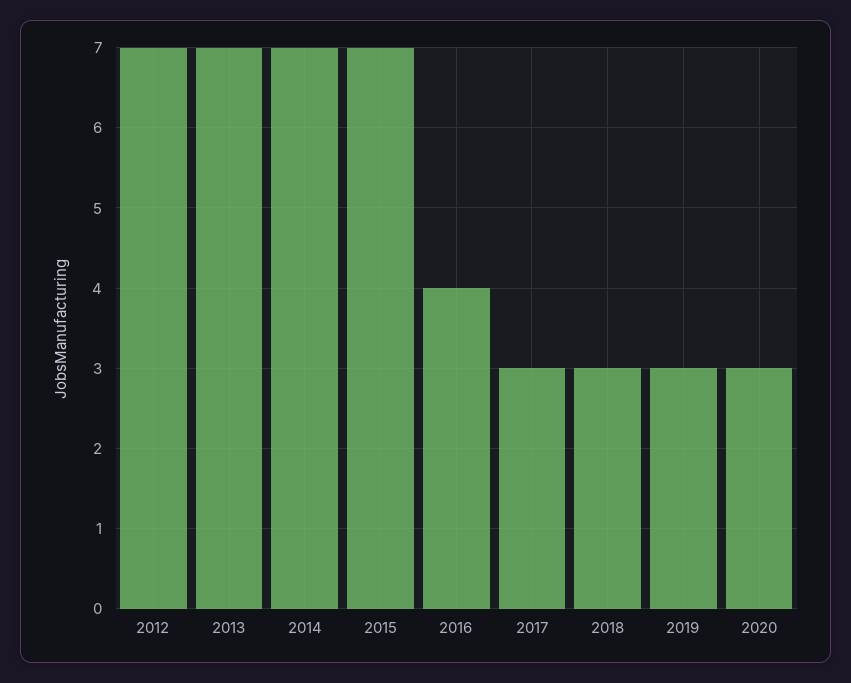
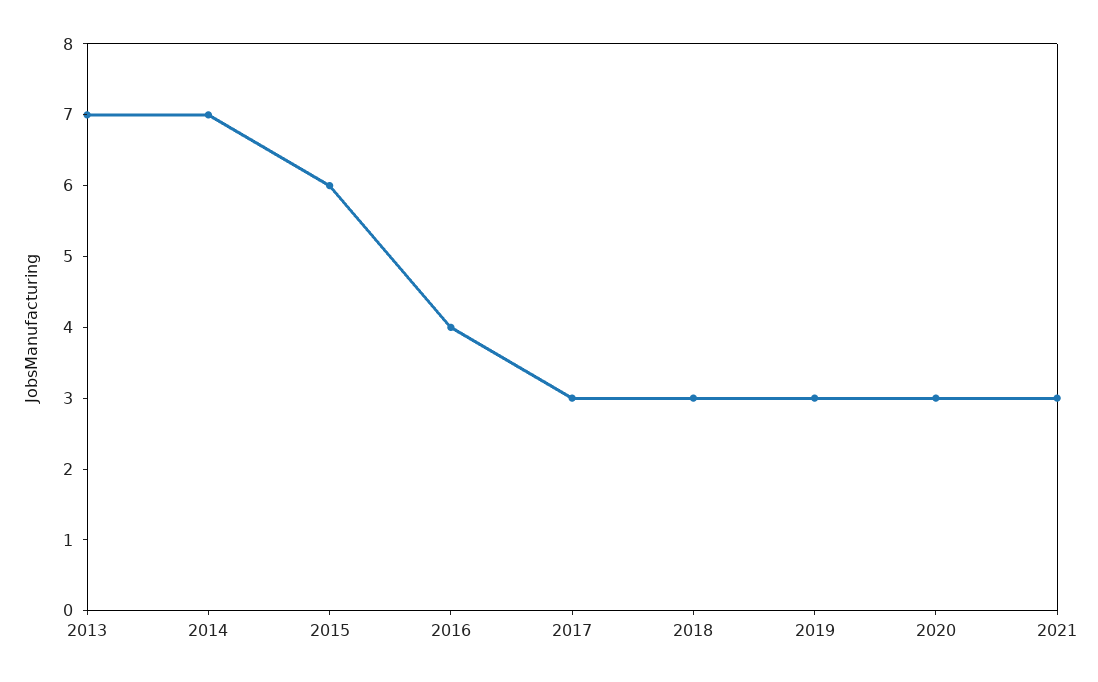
2012: 7 -> none
2015: 7 -> 6
2021: none -> 3

